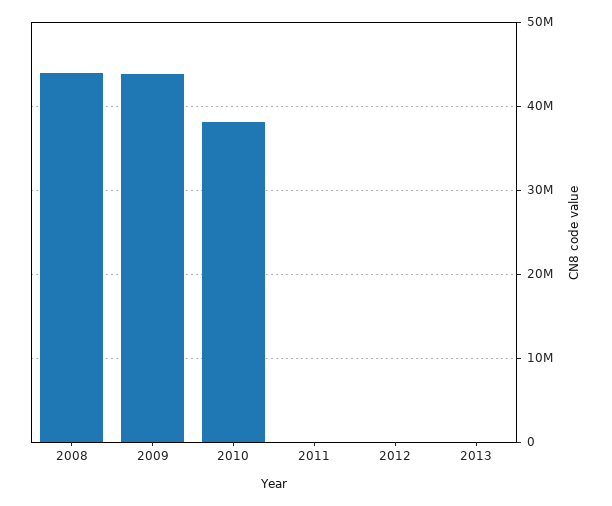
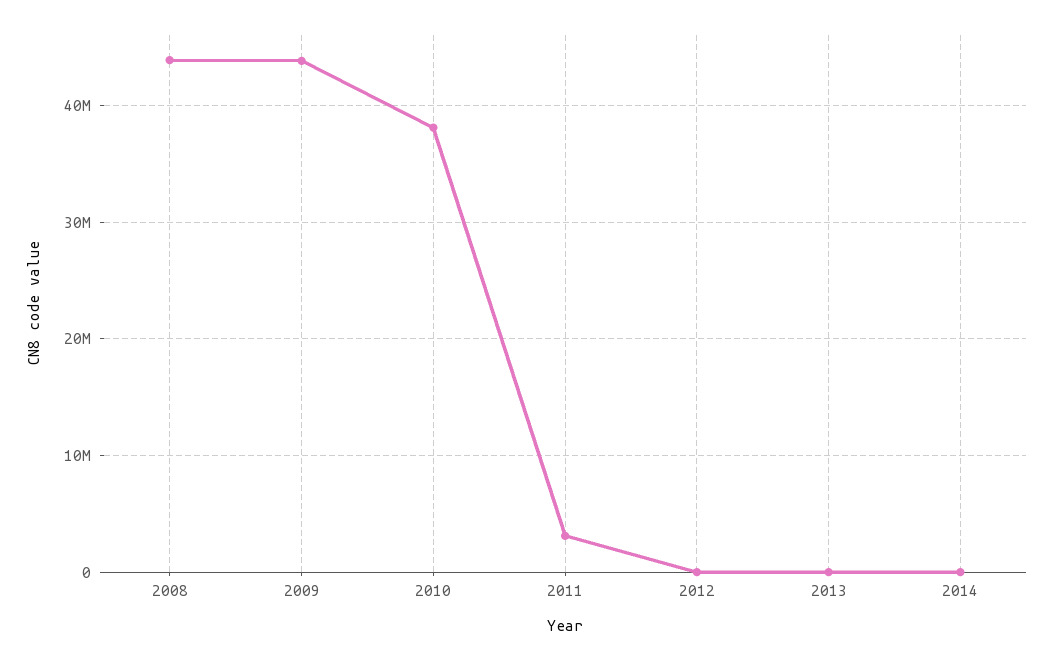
2011: 0 -> 3000000
2014: none -> 0

